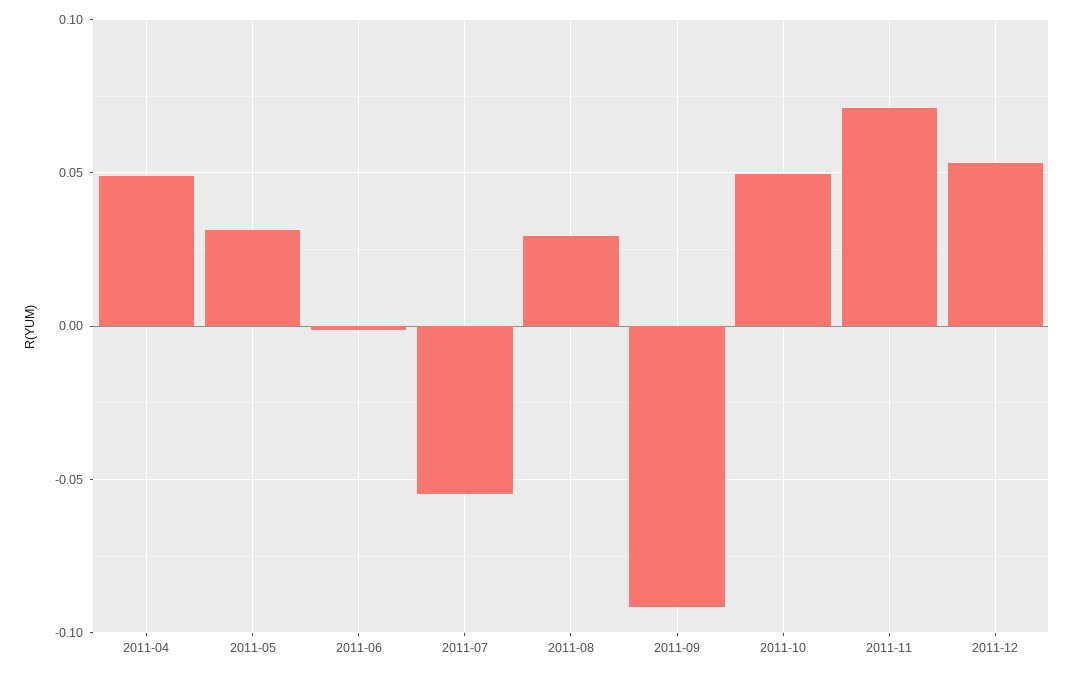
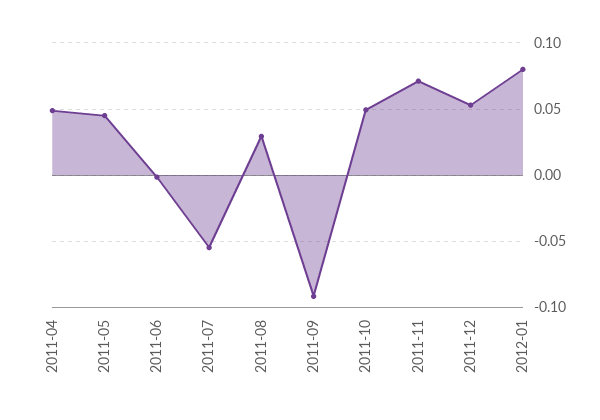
2011-05: 0.03 -> 0.045
2012-01: none -> 0.08

